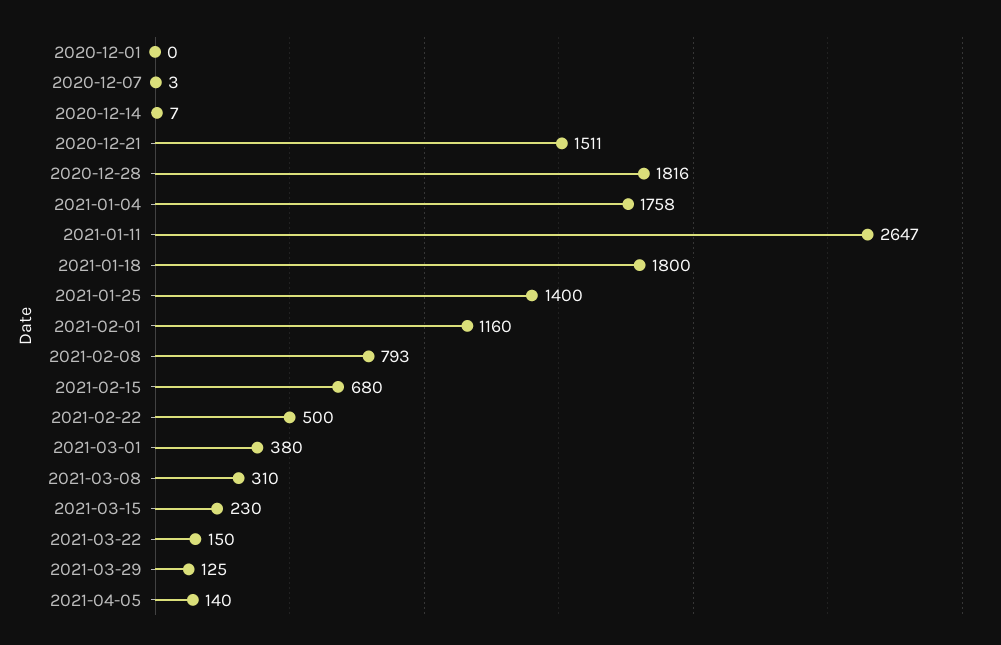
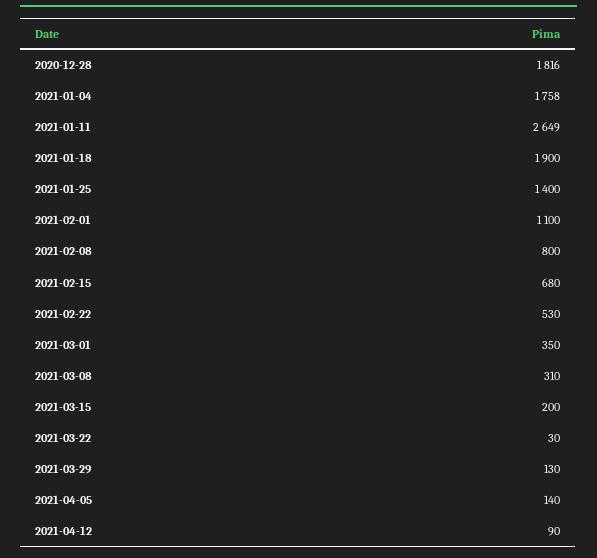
2020-12-01: 0 -> none
2020-12-07: 3 -> none
2020-12-14: 7 -> none
2020-12-21: 1511 -> none
2021-01-11: 2647 -> 2649
2021-01-18: 1800 -> 1900
2021-02-01: 1160 -> 1100
2021-02-08: 793 -> 800
2021-02-22: 500 -> 530
2021-03-01: 380 -> 350
2021-03-15: 230 -> 200
2021-03-22: 150 -> 30
2021-03-29: 125 -> 130
2021-04-12: none -> 90

